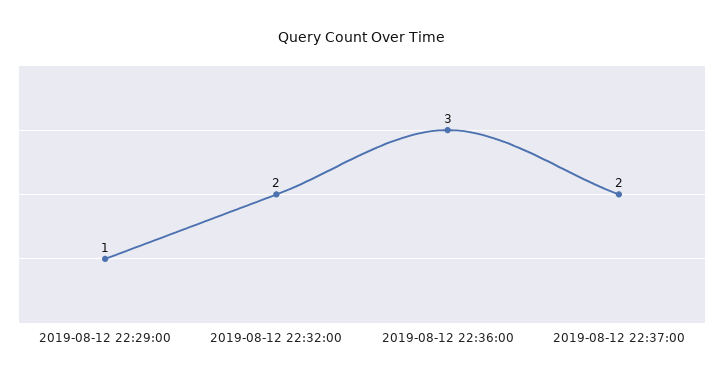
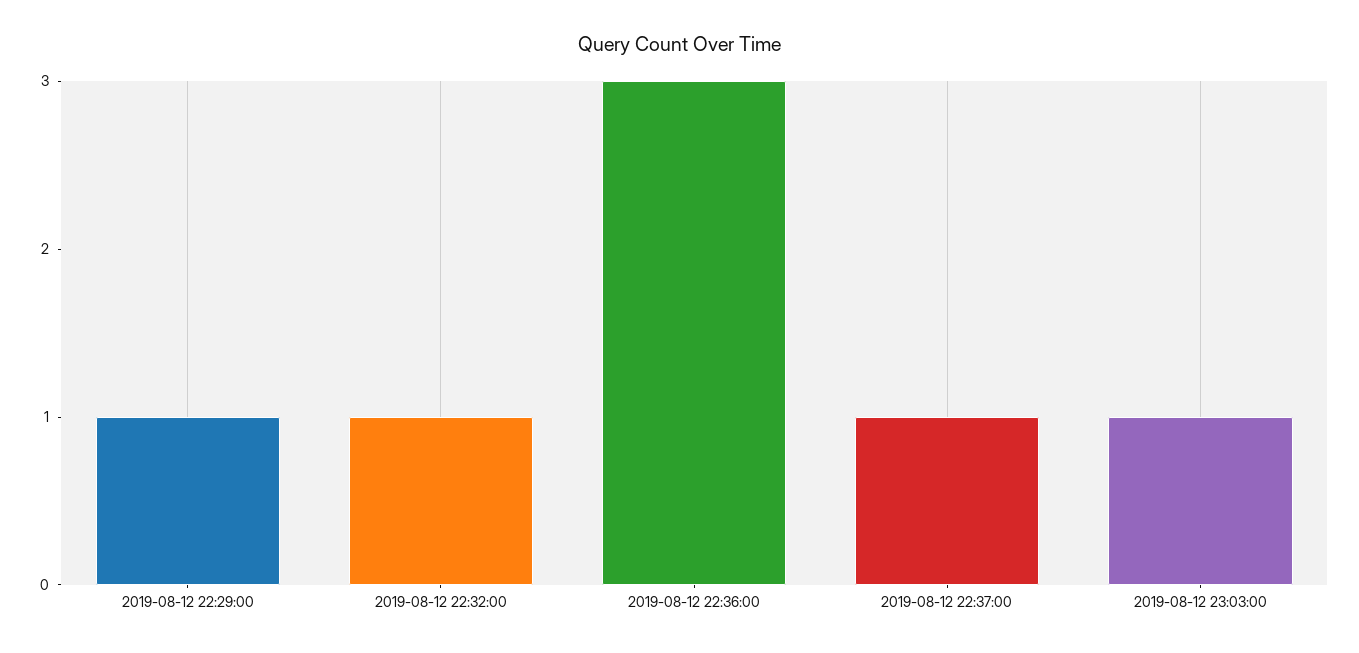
2019-08-12 22:32:00: 2 -> 1
2019-08-12 22:37:00: 2 -> 1
2019-08-12 23:03:00: none -> 1

